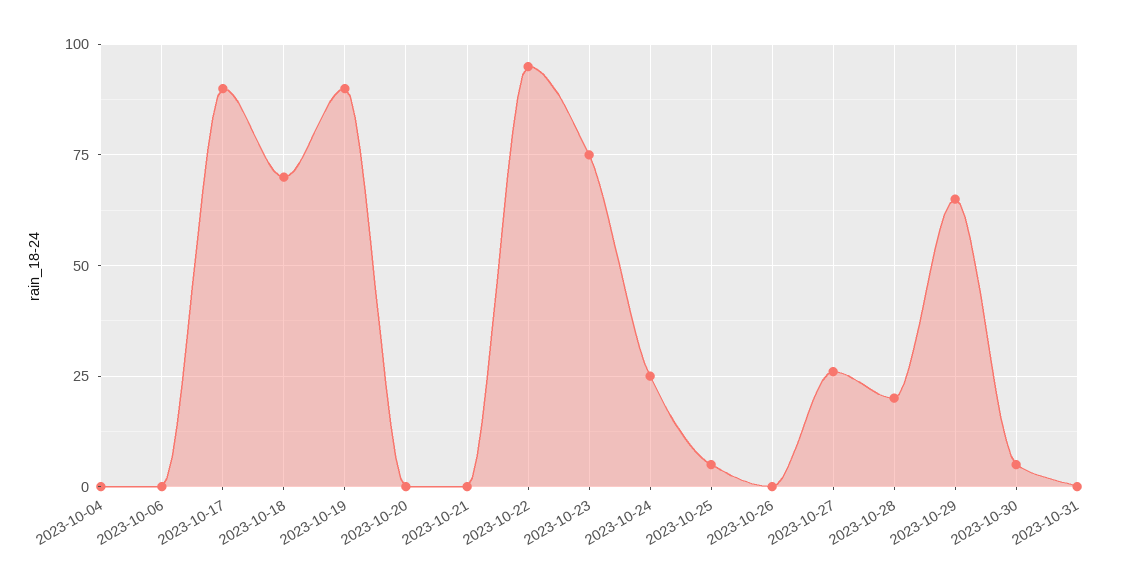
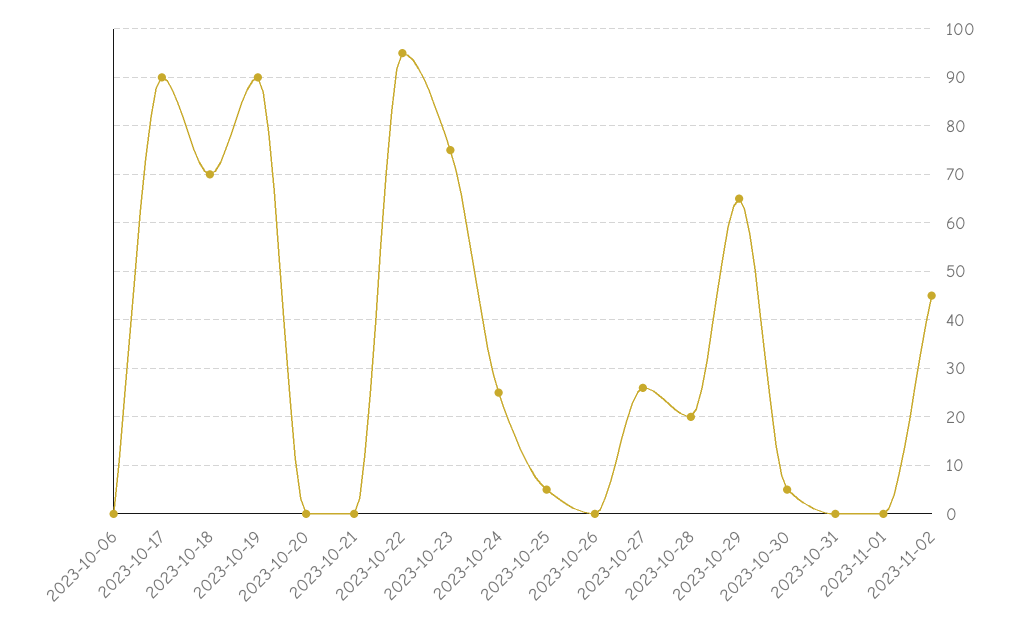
2023-10-04: 0 -> none
2023-11-01: none -> 0
2023-11-02: none -> 45

